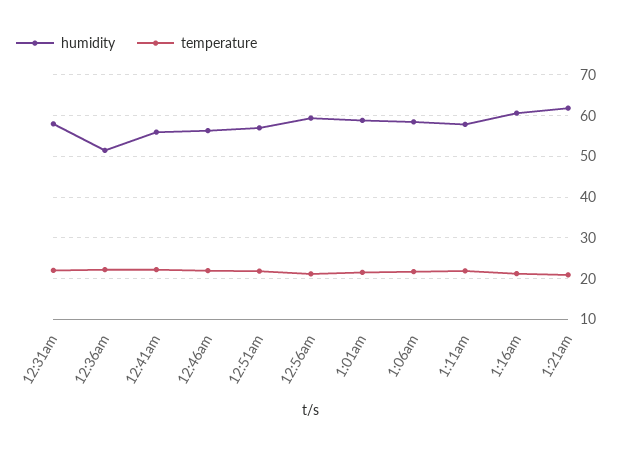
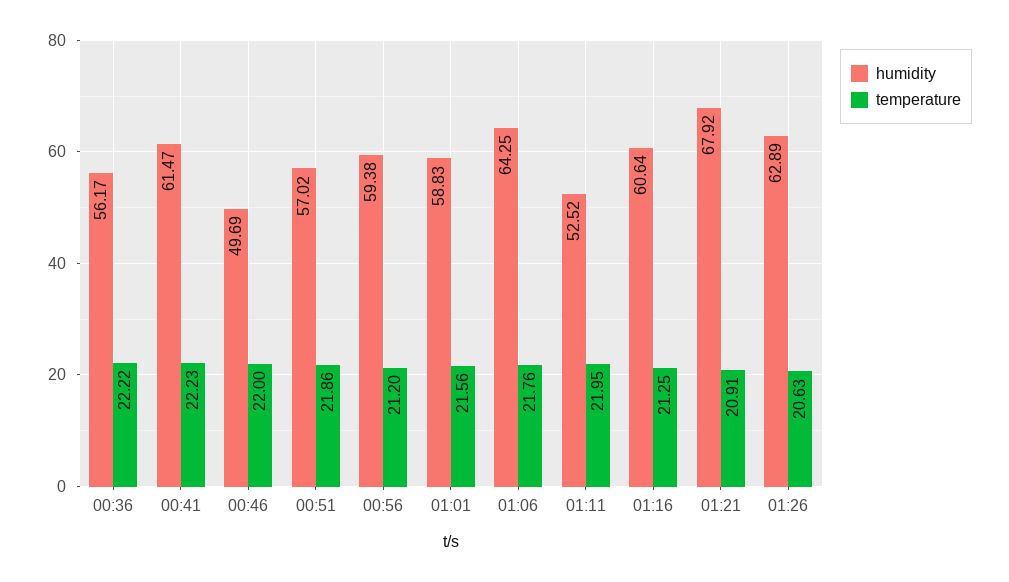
humidity, 12:31am: 58 -> none
temperature, 12:31am: 22 -> none
humidity, 12:36am: 52 -> 56.17
humidity, 12:41am: 56 -> 61.47
humidity, 12:46am: 56 -> 49.69
humidity, 1:06am: 58 -> 64.25
humidity, 1:11am: 58 -> 52.52
humidity, 1:21am: 62 -> 67.92
humidity, 01:26: none -> 62.89
temperature, 01:26: none -> 20.63

